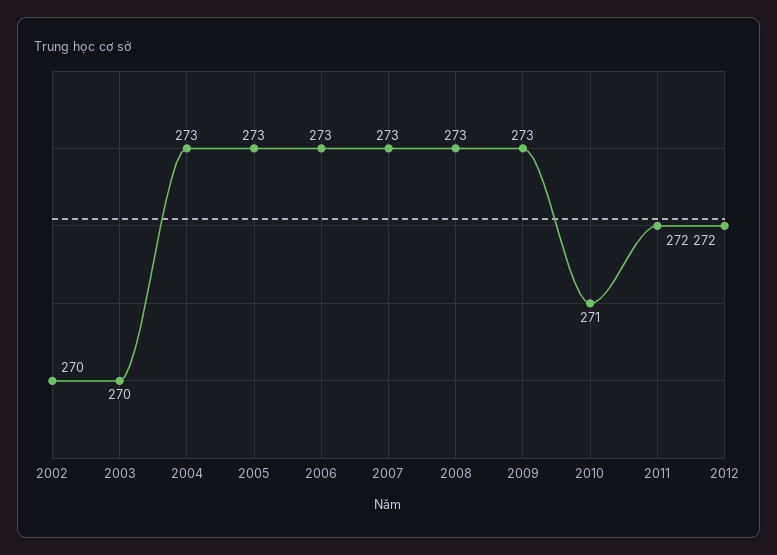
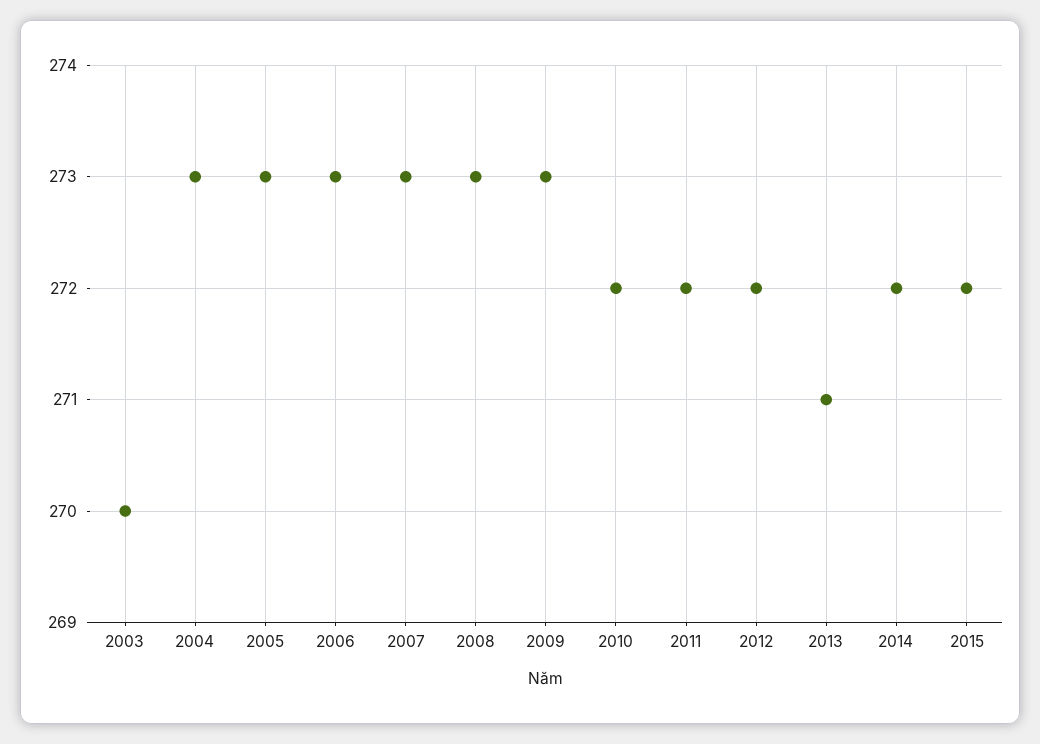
2002: 270 -> none
2010: 271 -> 272
2013: none -> 271
2014: none -> 272
2015: none -> 272

